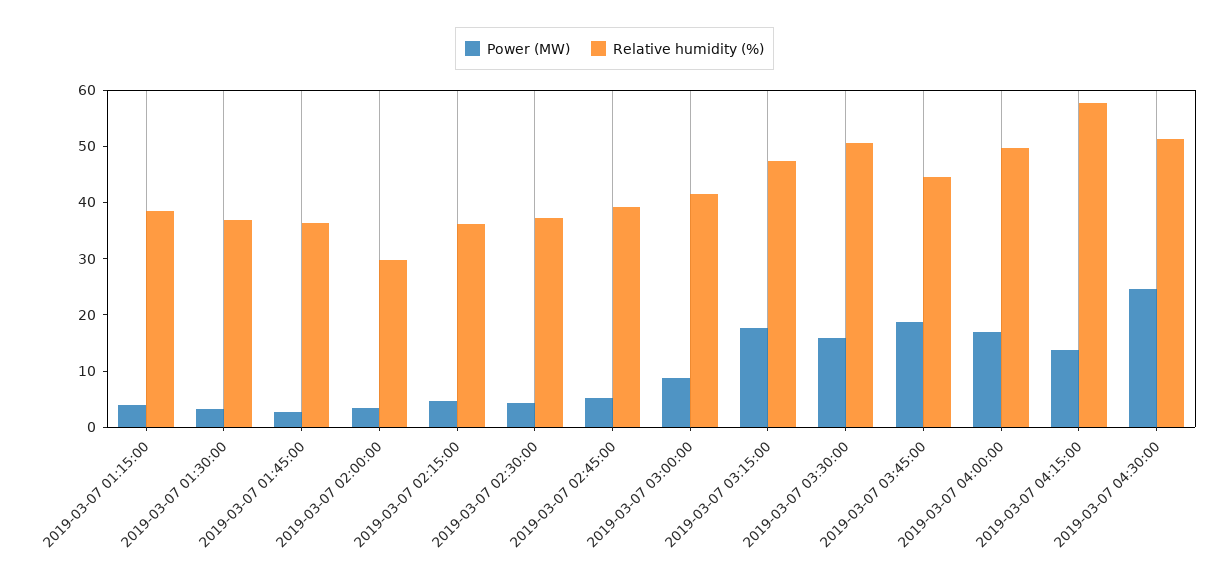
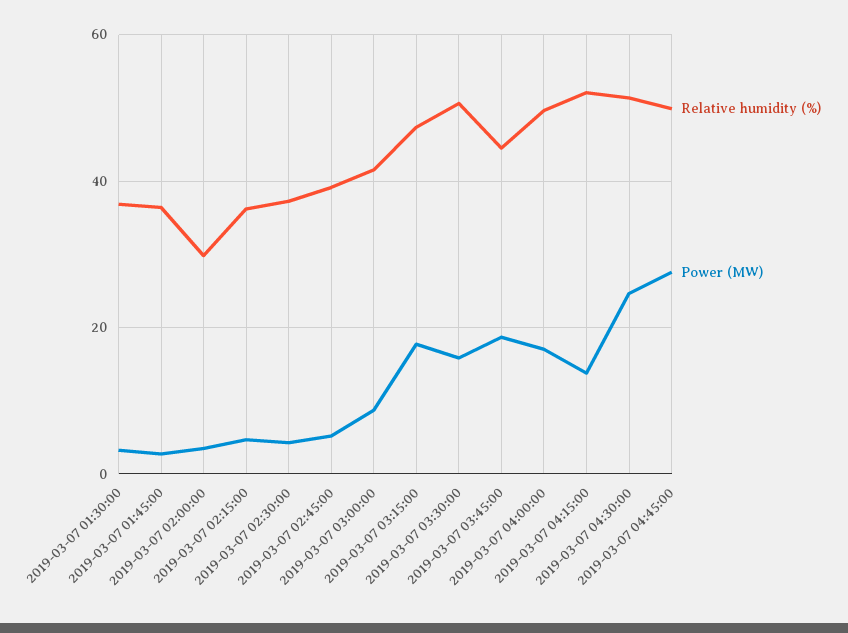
Power (MW), 2019-03-07 01:15:00: 4 -> none
Relative humidity (%), 2019-03-07 01:15:00: 38 -> none
Relative humidity (%), 2019-03-07 04:15:00: 58 -> 52
Relative humidity (%), 2019-03-07 04:45:00: none -> 50
Power (MW), 2019-03-07 04:45:00: none -> 28

